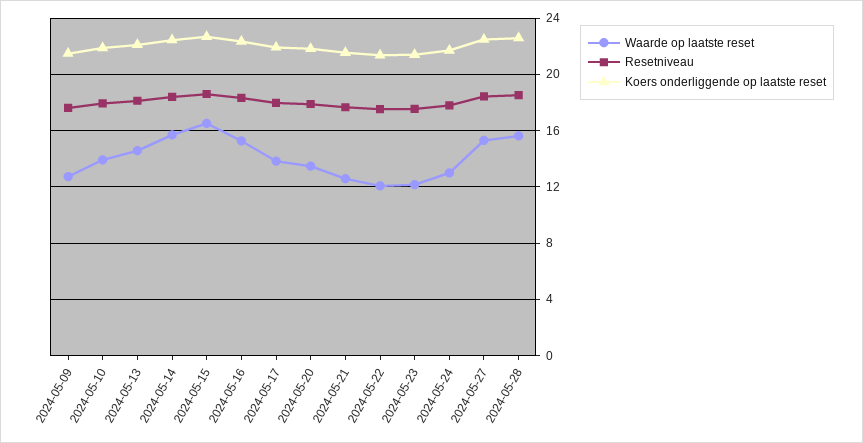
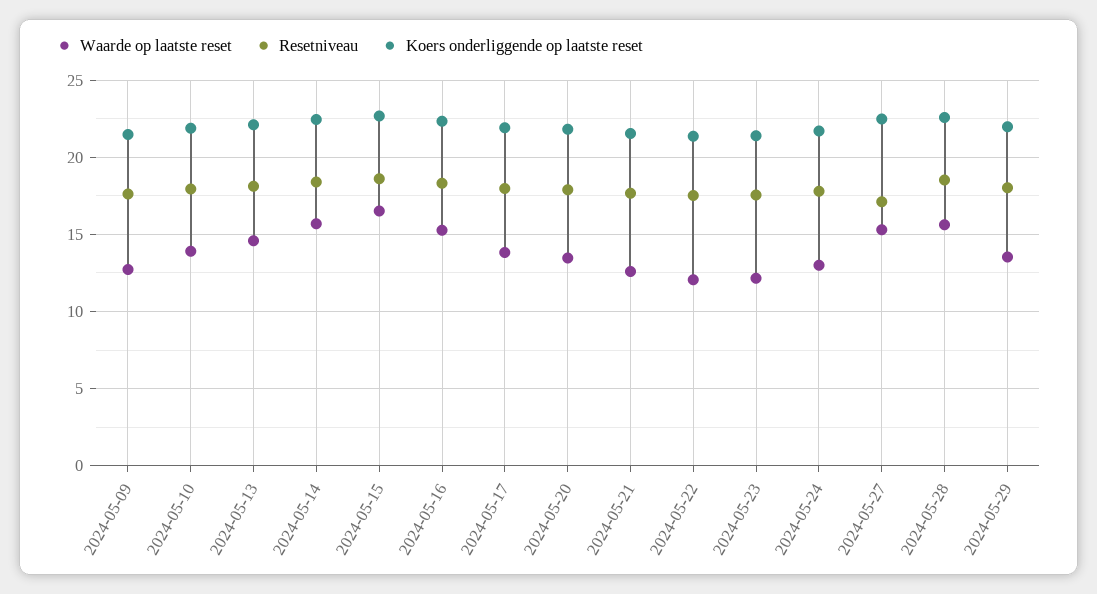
Resetniveau, 2024-05-27: 18.5 -> 17
Waarde op laatste reset, 2024-05-29: none -> 13.5
Resetniveau, 2024-05-29: none -> 18
Koers onderliggende op laatste reset, 2024-05-29: none -> 22

